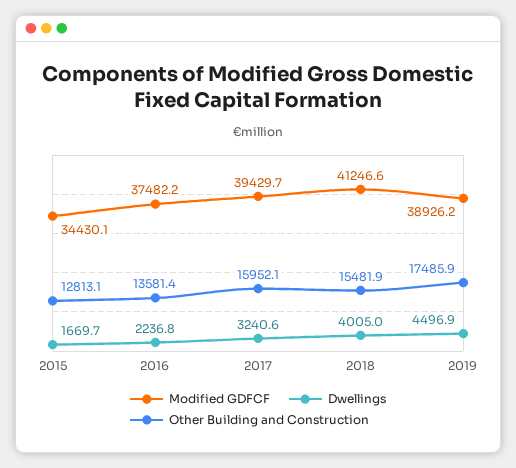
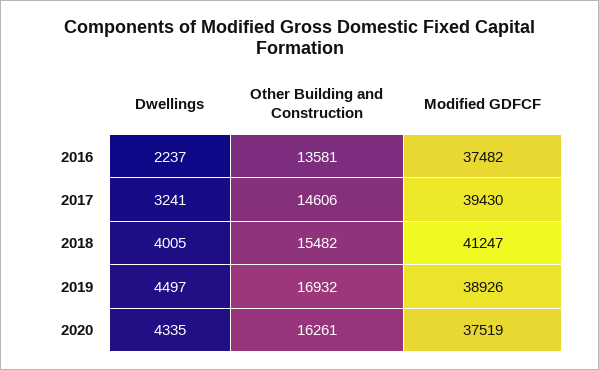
Modified GDFCF, 2015: 34430.1 -> none
Dwellings, 2015: 1669.7 -> none
Other Building and Construction, 2015: 12813.1 -> none
Other Building and Construction, 2017: 15952.1 -> 14606
Other Building and Construction, 2019: 17485.9 -> 16932
Dwellings, 2020: none -> 4335
Other Building and Construction, 2020: none -> 16261
Modified GDFCF, 2020: none -> 37519

